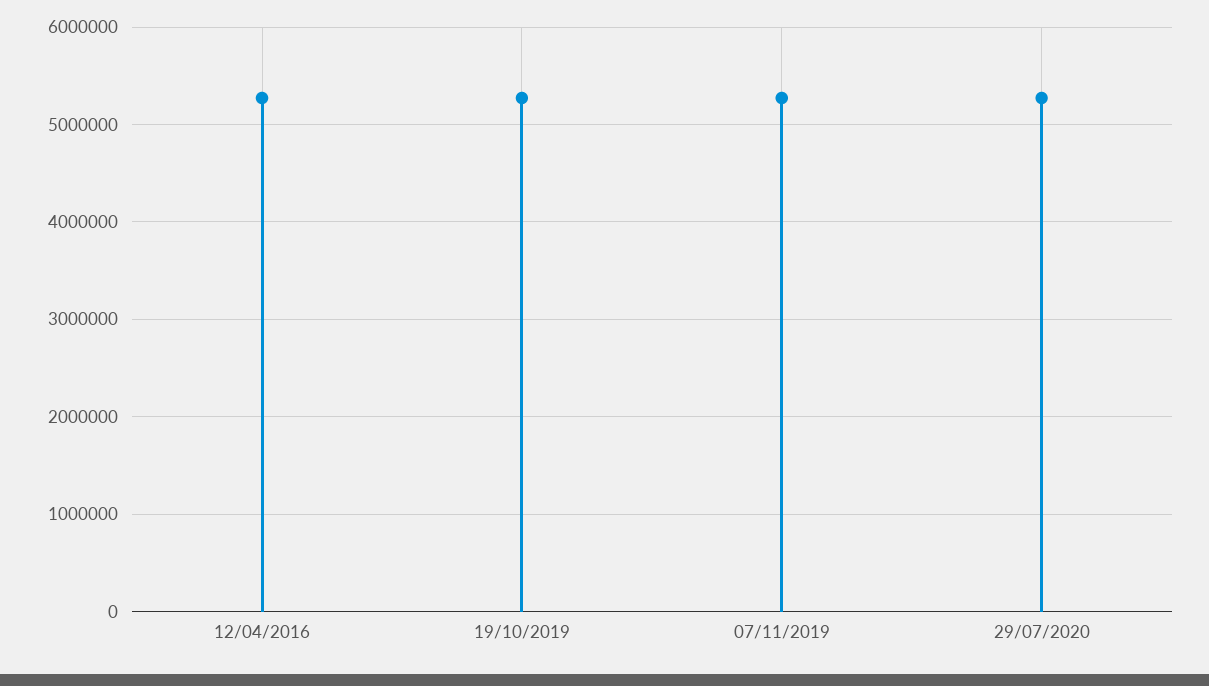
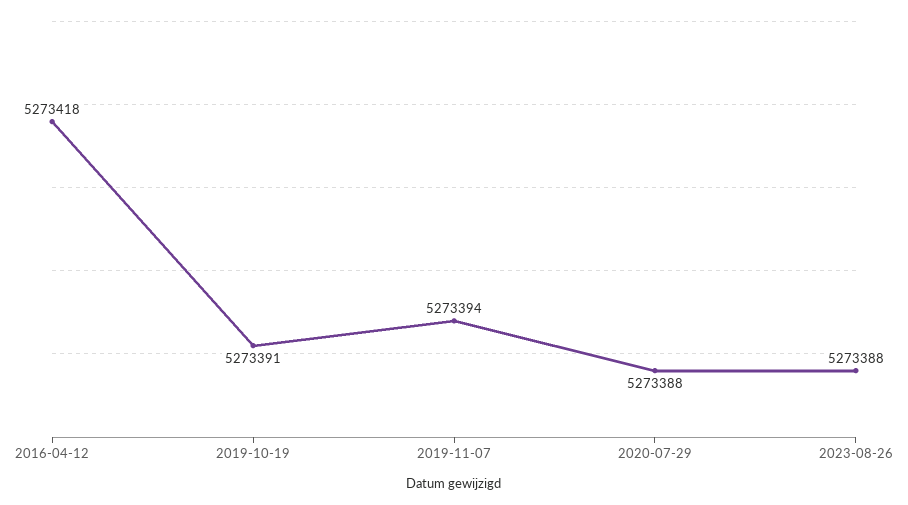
2023-08-26: none -> 5273388

